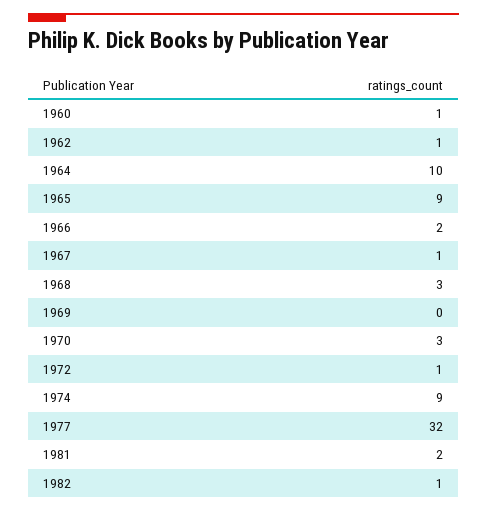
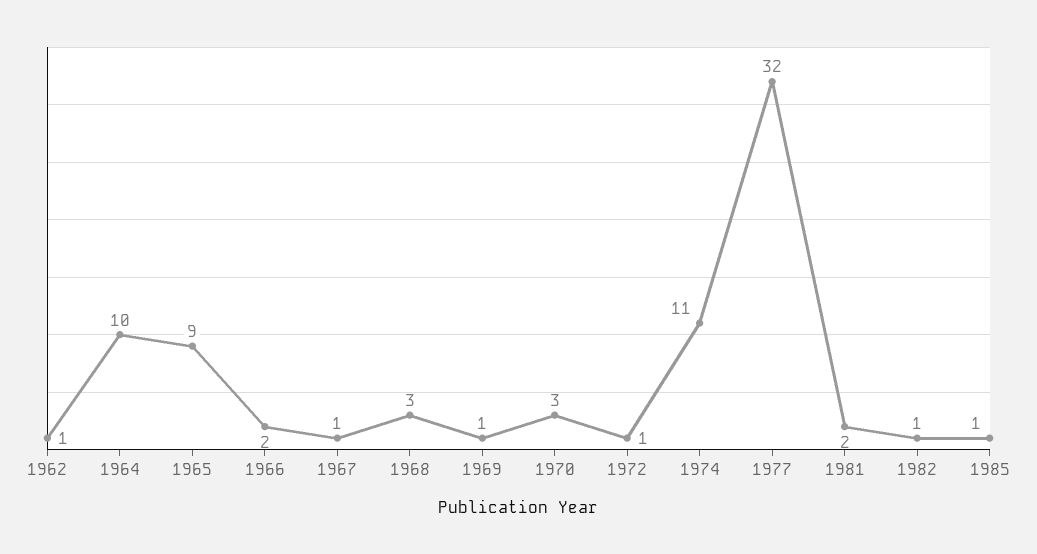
1960: 1 -> none
1969: 0 -> 1
1974: 9 -> 11
1985: none -> 1

